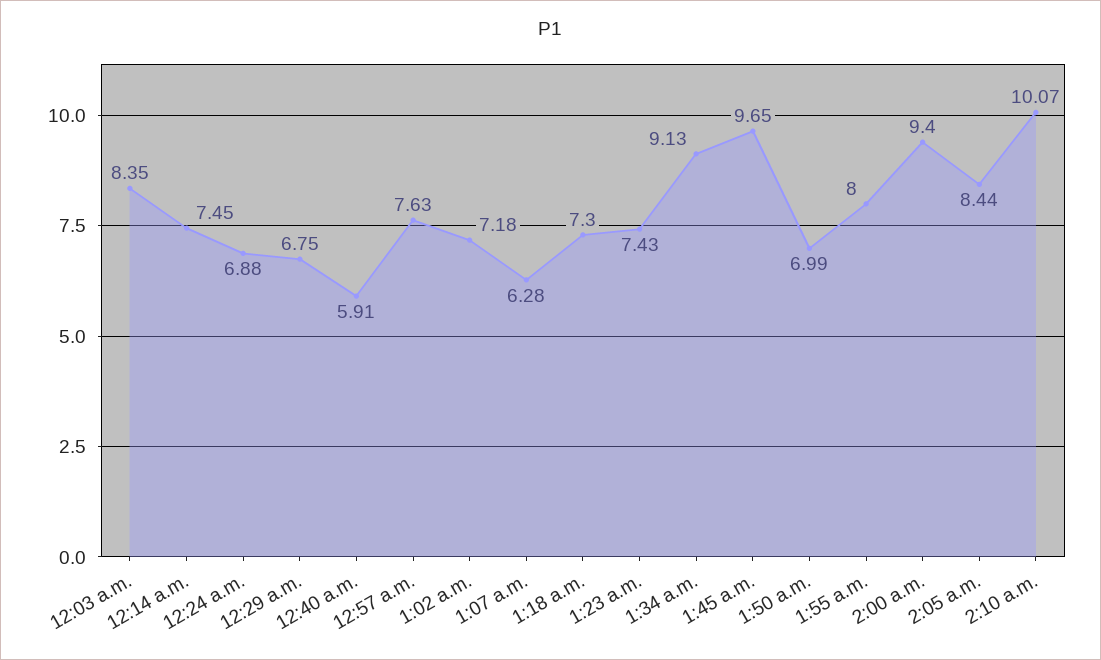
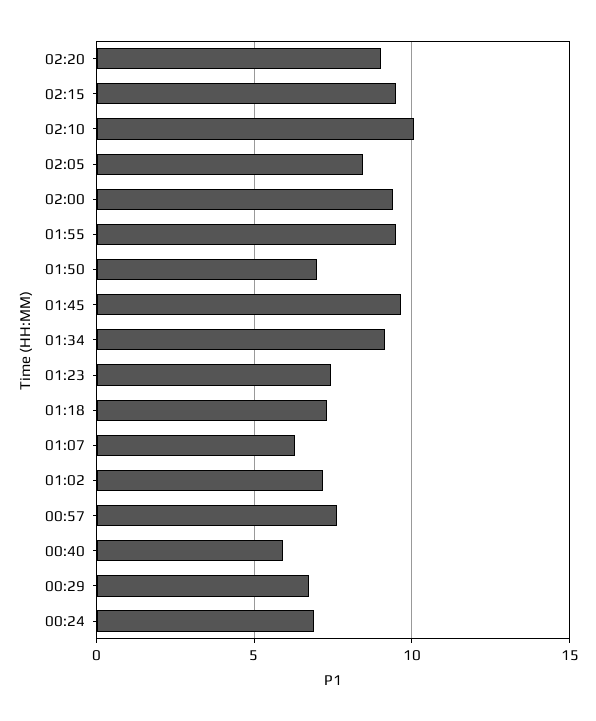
12:03 a.m.: 8.35 -> none
12:14 a.m.: 7.45 -> none
1:55 a.m.: 8 -> 9.5
02:20: none -> 9
02:15: none -> 9.5

